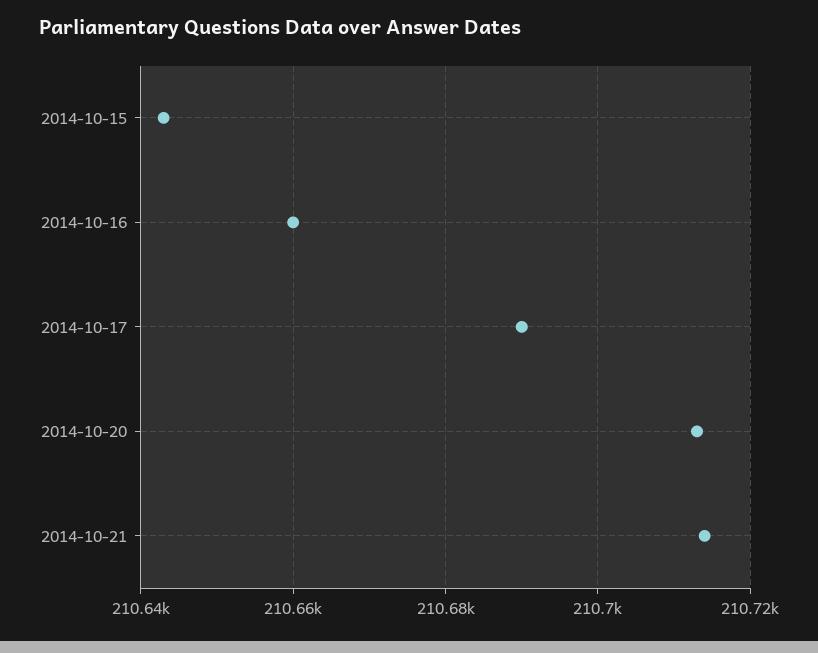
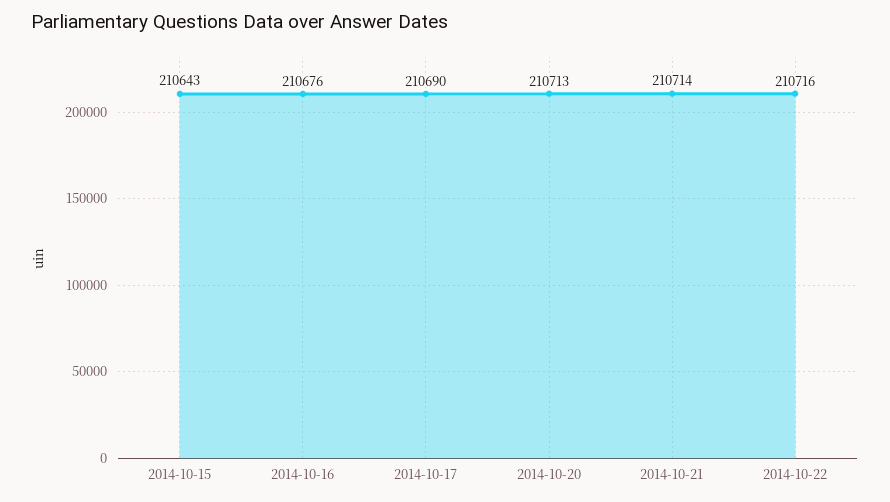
2014-10-16: 210660 -> 210676
2014-10-22: none -> 210716

